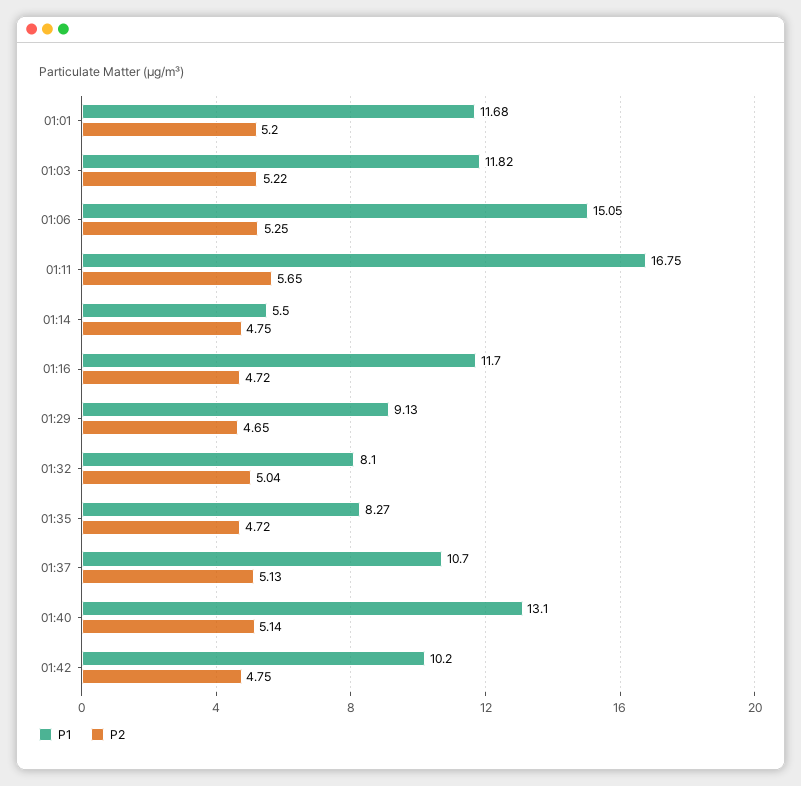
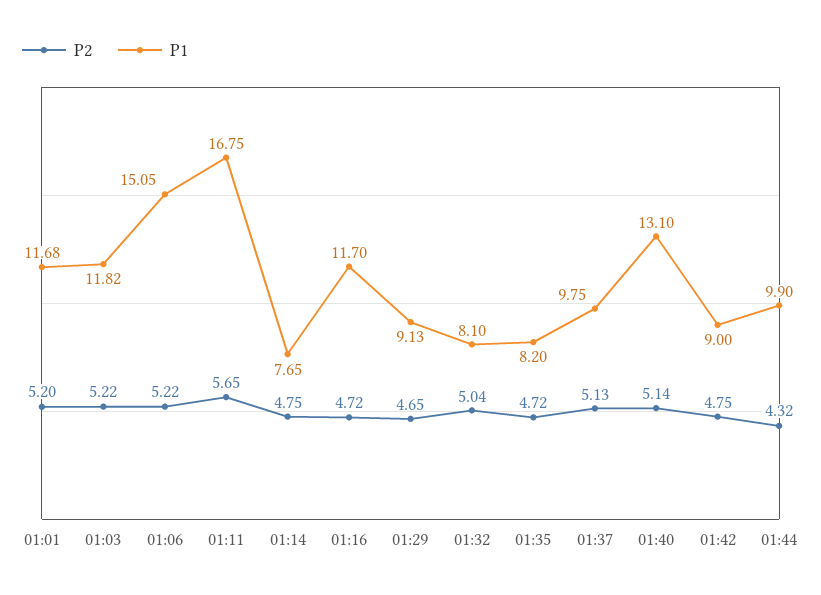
P2, 01:06: 5.25 -> 5.22
P1, 01:14: 5.5 -> 7.65
P1, 01:35: 8.27 -> 8.2
P1, 01:37: 10.7 -> 9.75
P1, 01:42: 10.2 -> 9
P2, 01:44: none -> 4.32
P1, 01:44: none -> 9.9

